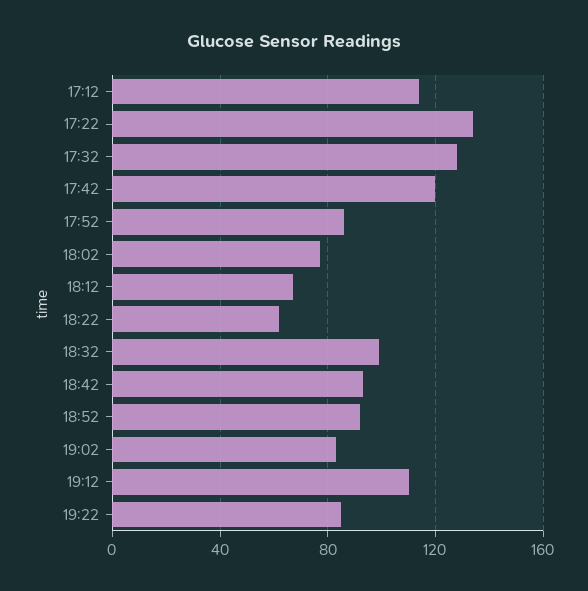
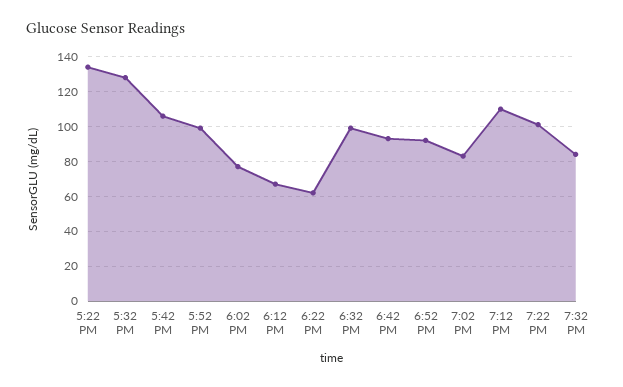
17:12: 115 -> none
17:42: 120 -> 105
17:52: 85 -> 100
19:22: 85 -> 100
7:32 PM: none -> 85

